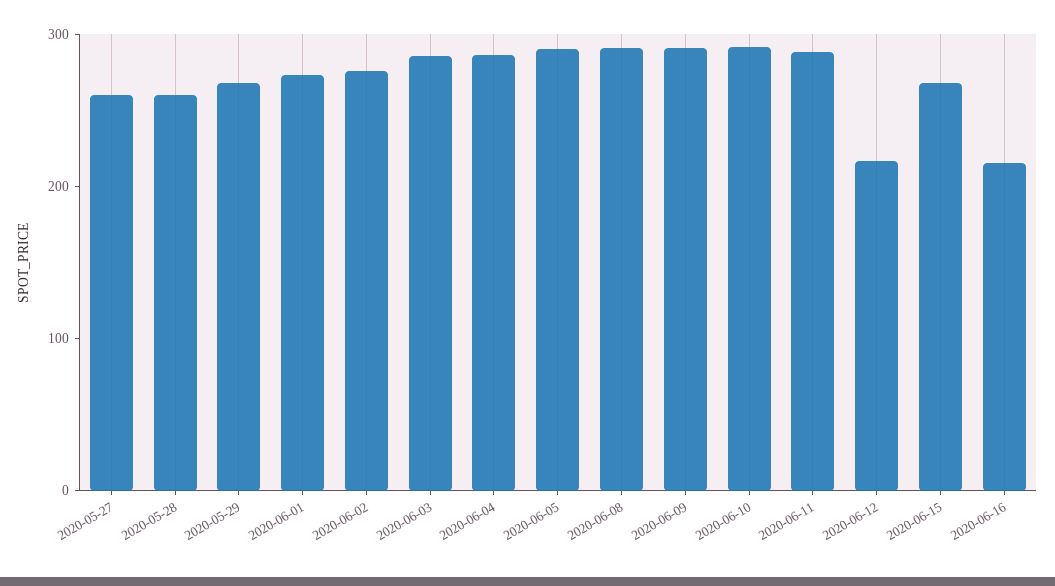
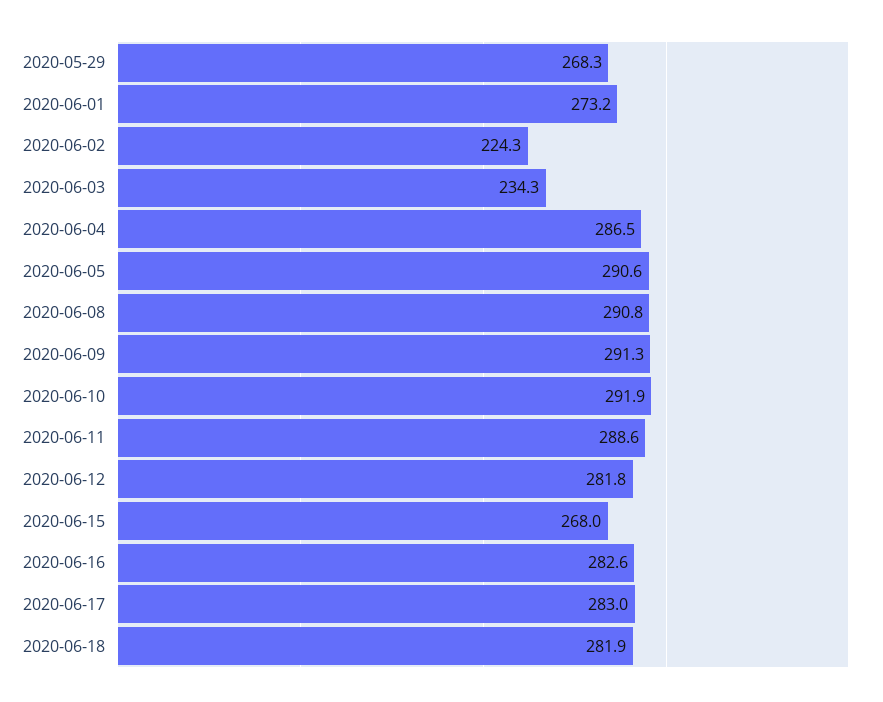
2020-05-27: 260 -> none
2020-05-28: 260 -> none
2020-06-02: 280 -> 224.3
2020-06-03: 280 -> 234.3
2020-06-12: 220 -> 281.8
2020-06-16: 220 -> 282.6
2020-06-17: none -> 283
2020-06-18: none -> 281.9

